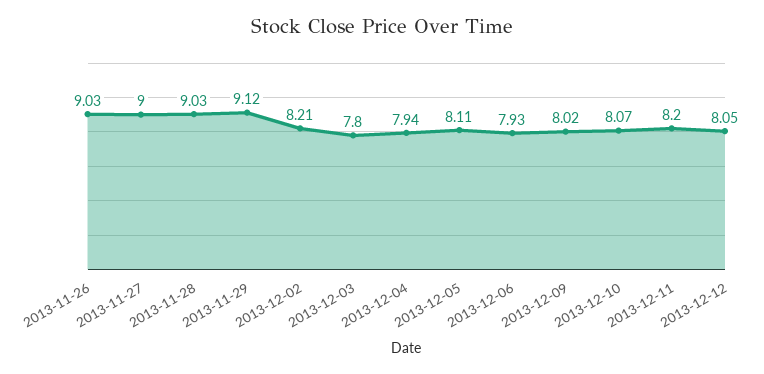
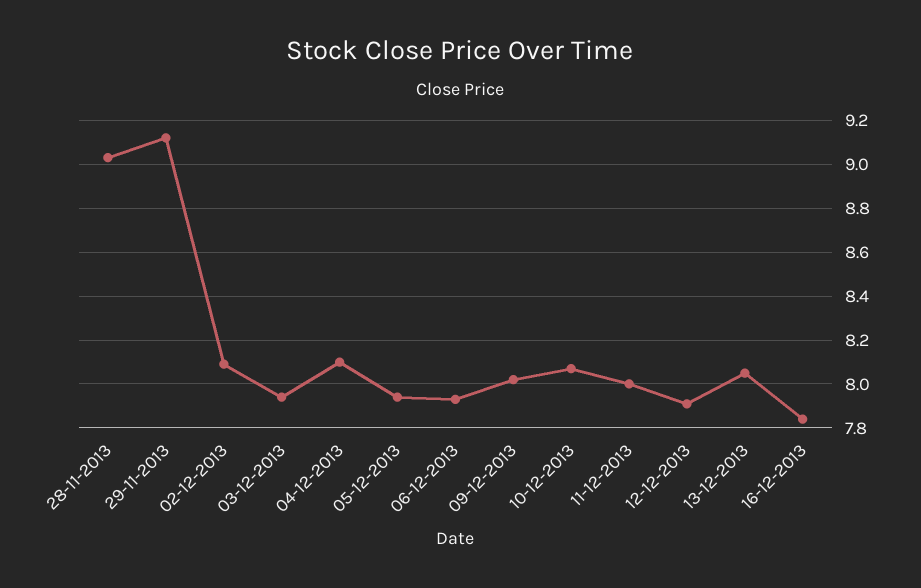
2013-11-26: 9.03 -> none
2013-11-27: 9 -> none
2013-12-02: 8.21 -> 8.1
2013-12-03: 7.8 -> 7.95
2013-12-04: 7.94 -> 8.1
2013-12-05: 8.11 -> 7.95
2013-12-11: 8.2 -> 8
2013-12-12: 8.05 -> 7.9
13-12-2013: none -> 8.05
16-12-2013: none -> 7.85

